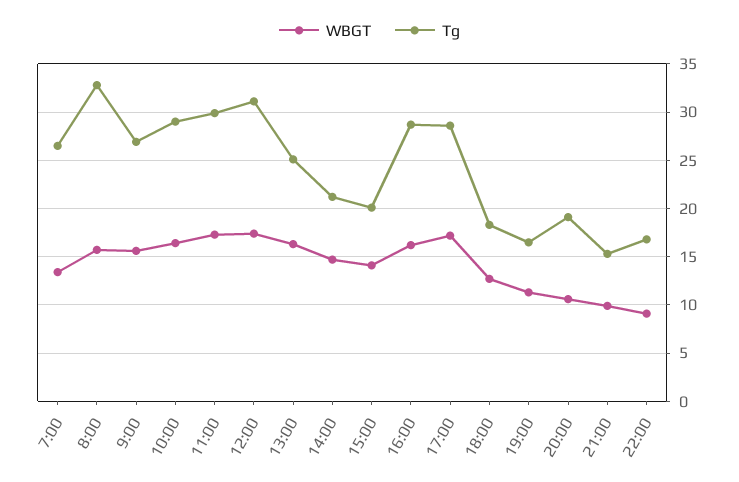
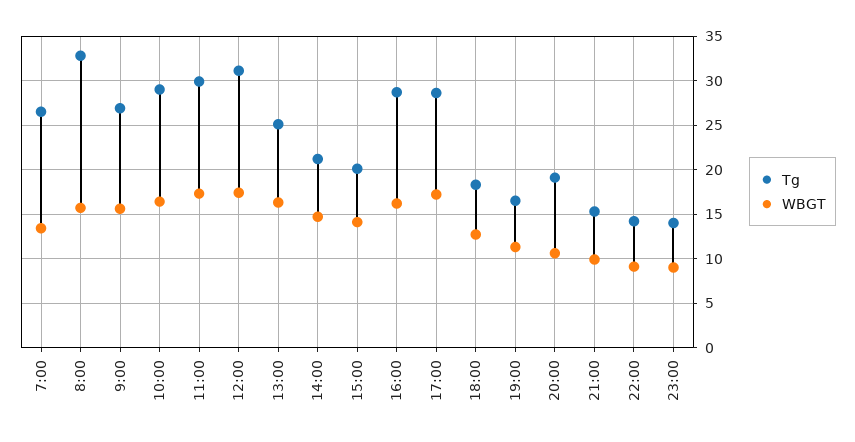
Tg, 22:00: 17 -> 14
Tg, 23:00: none -> 14
WBGT, 23:00: none -> 9

